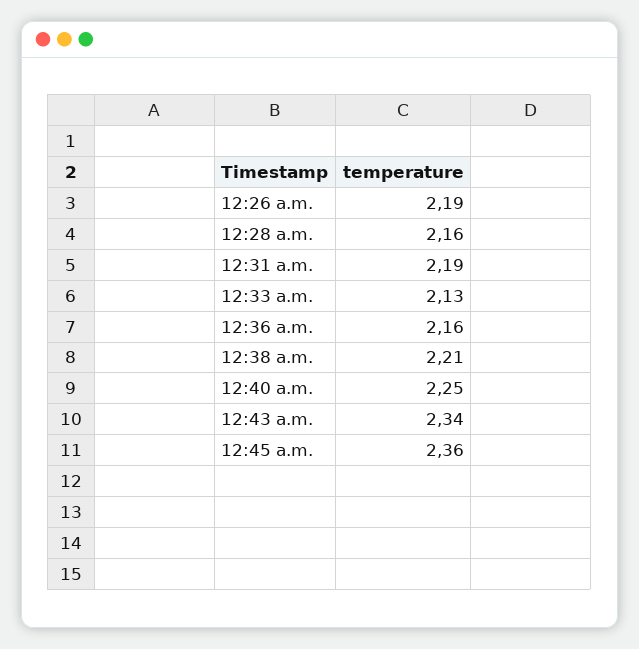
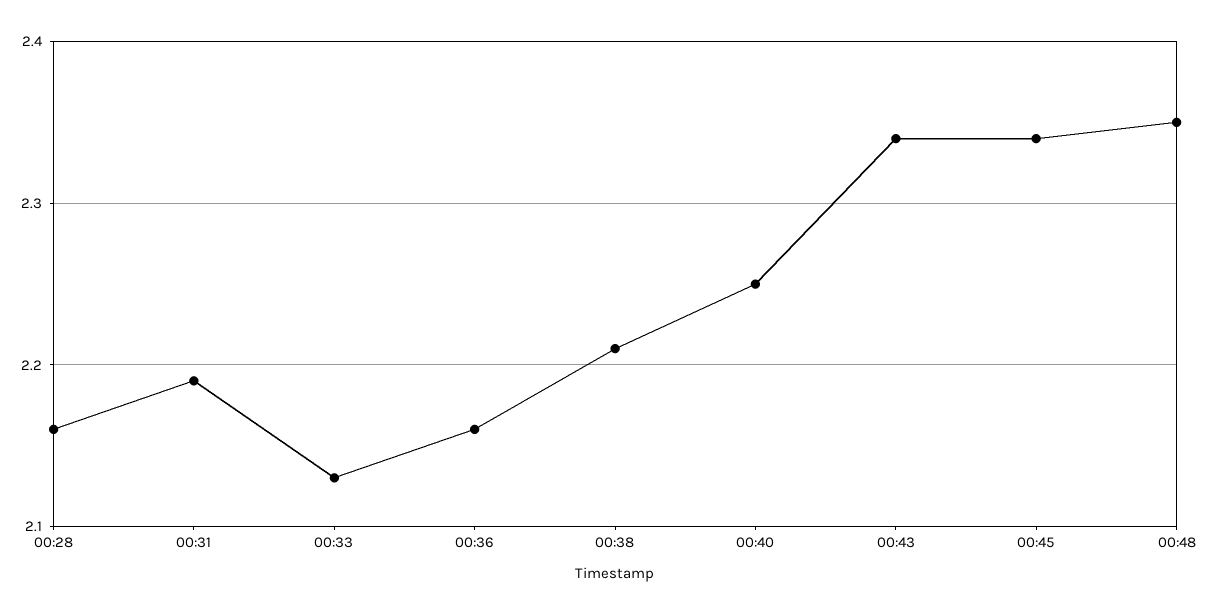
12:26 a.m.: 2.19 -> none
12:45 a.m.: 2.36 -> 2.34
00:48: none -> 2.35

